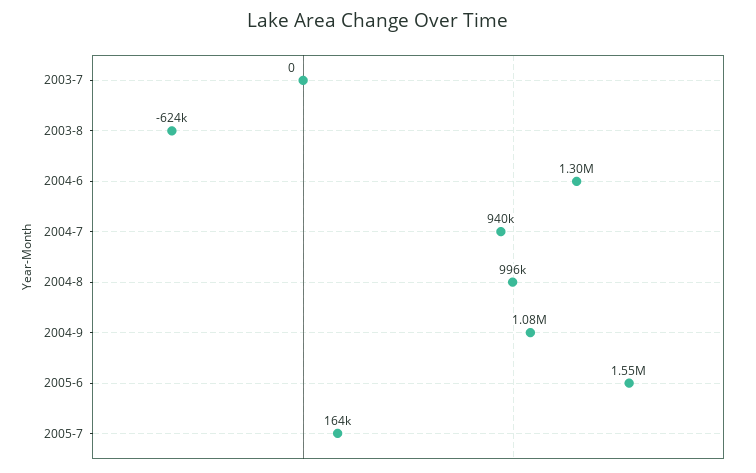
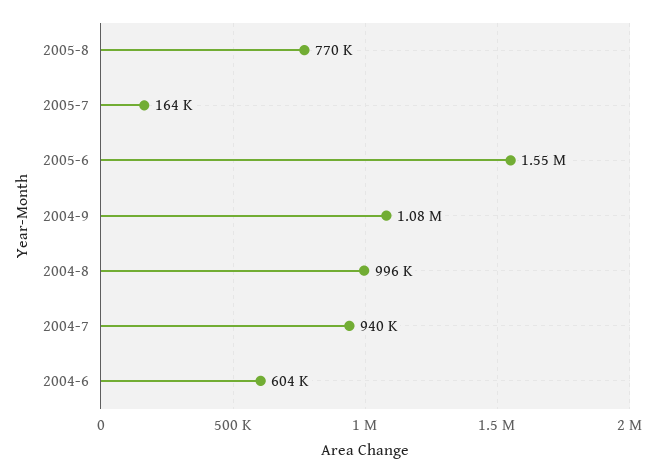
2003-7: 0 -> none
2003-8: -624000 -> none
2004-6: 1300000 -> 604000
2005-8: none -> 770000

